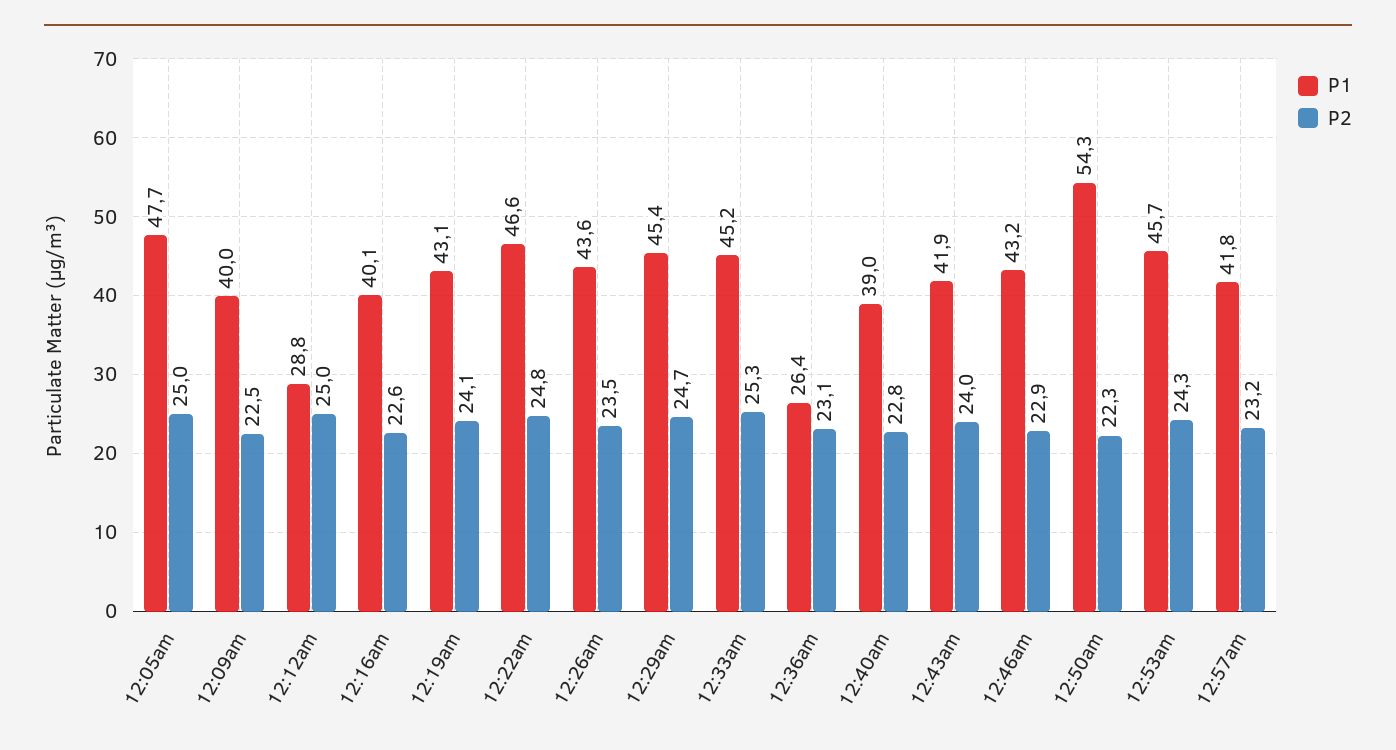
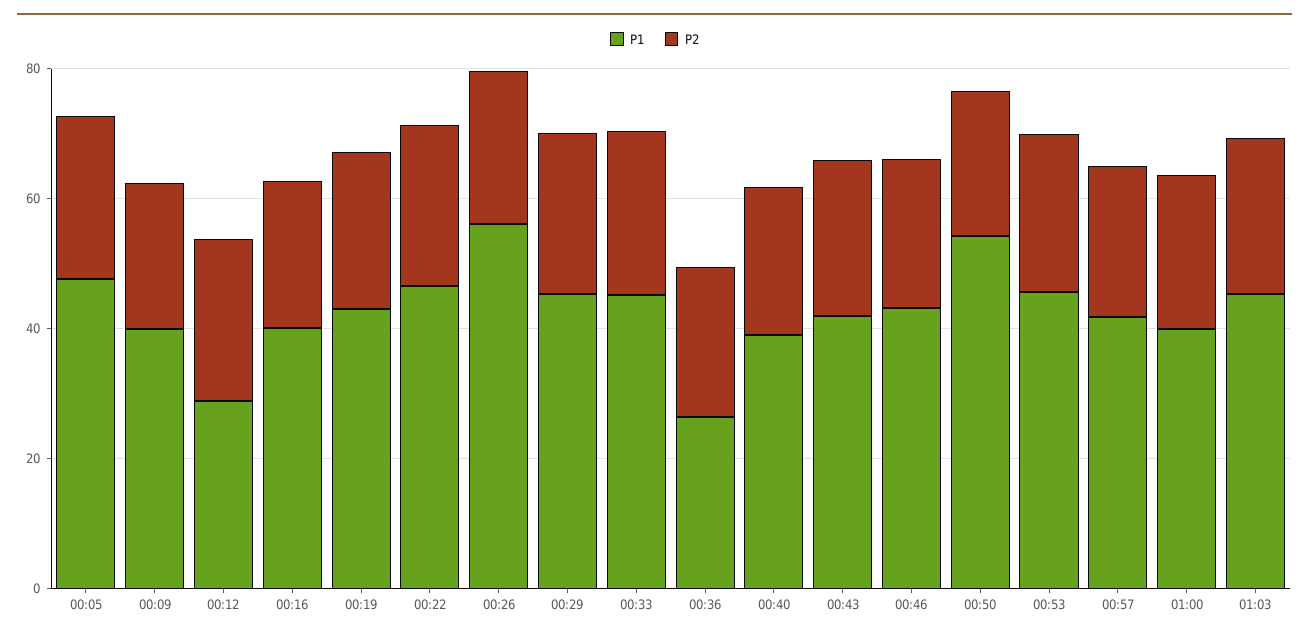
P1, 12:26am: 43.6 -> 55
P1, 01:00: none -> 40
P2, 01:00: none -> 25
P1, 01:03: none -> 45
P2, 01:03: none -> 25

